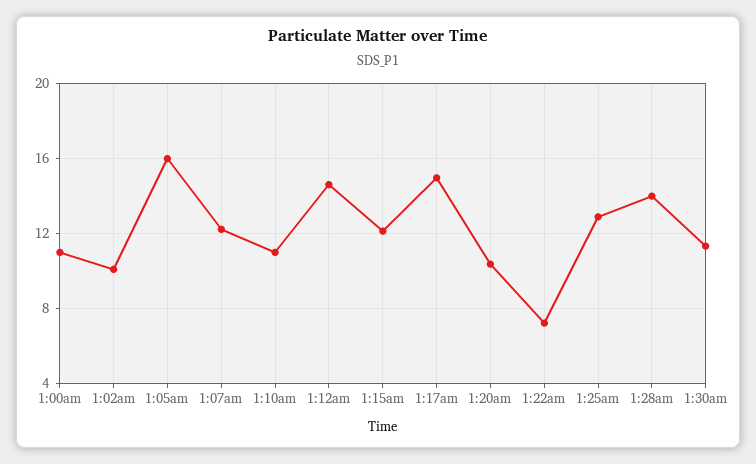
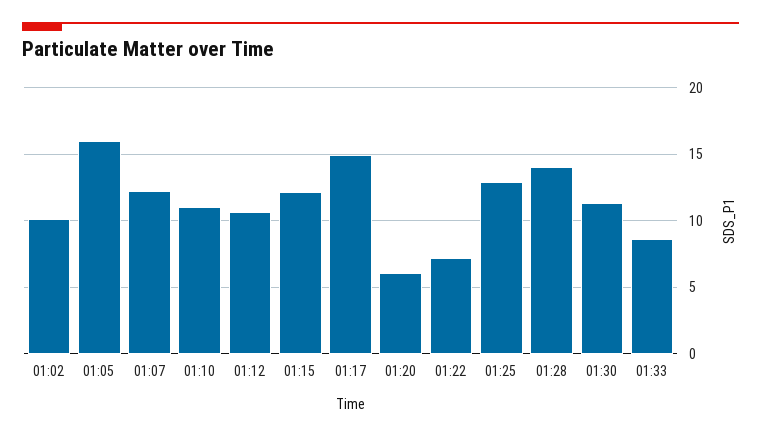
1:00am: 11 -> none
1:12am: 14.5 -> 10.5
1:20am: 10.5 -> 6
01:33: none -> 8.5

